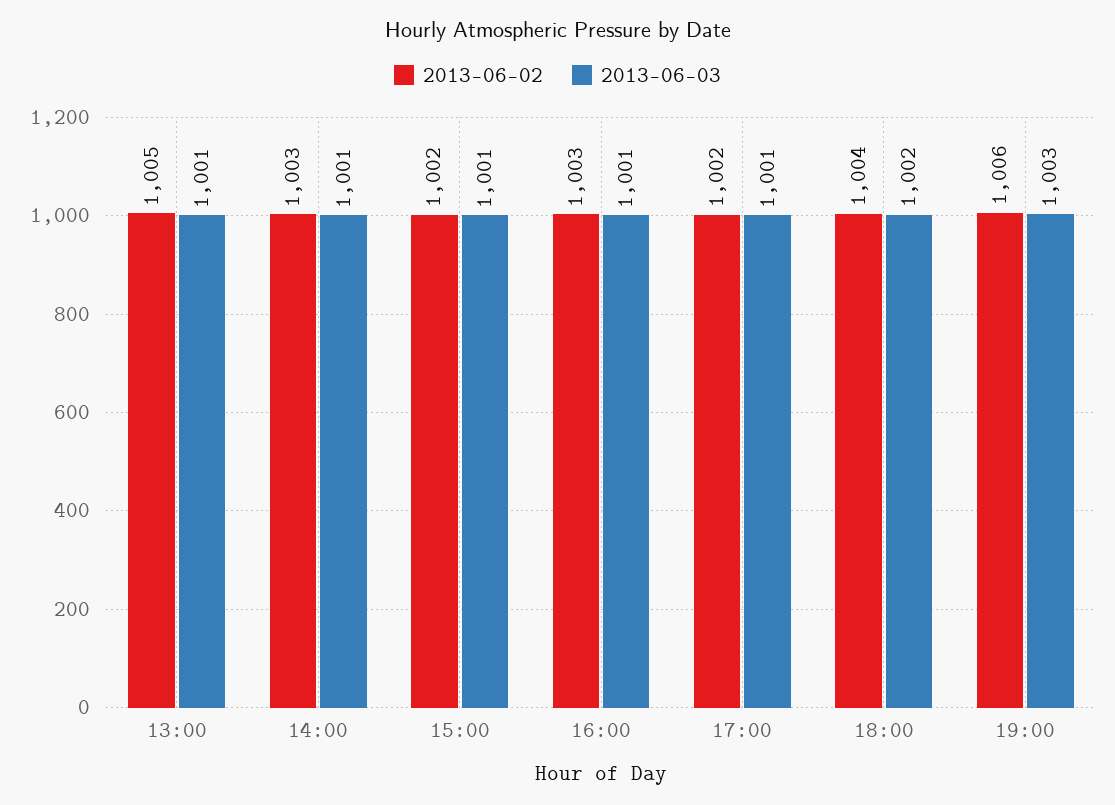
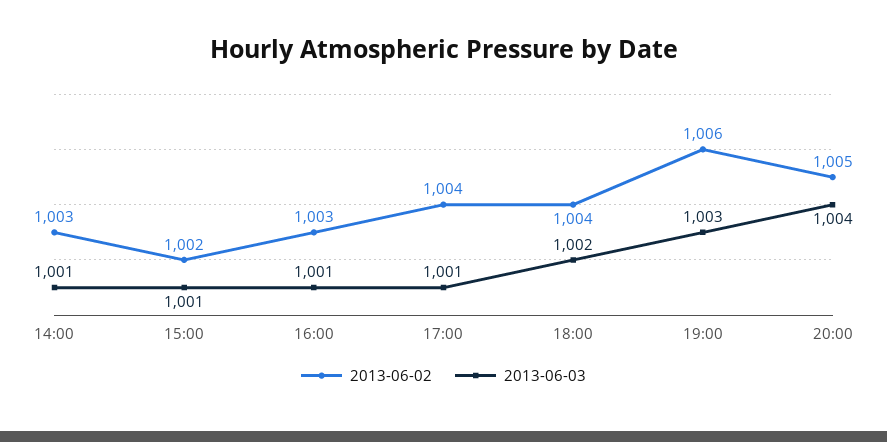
2013-06-02, 13:00: 1005 -> none
2013-06-03, 13:00: 1001 -> none
2013-06-02, 17:00: 1002 -> 1004
2013-06-02, 20:00: none -> 1005
2013-06-03, 20:00: none -> 1004

